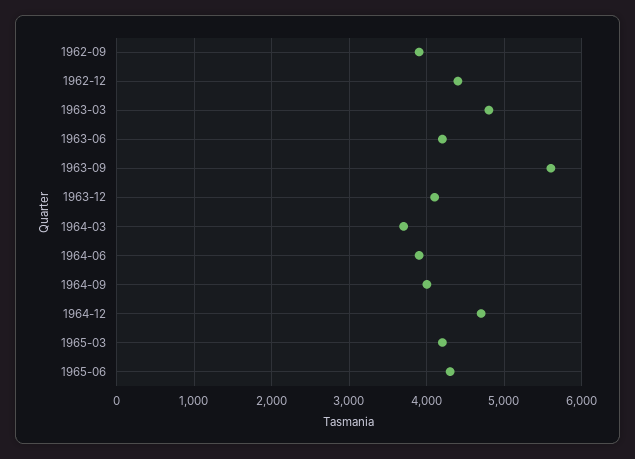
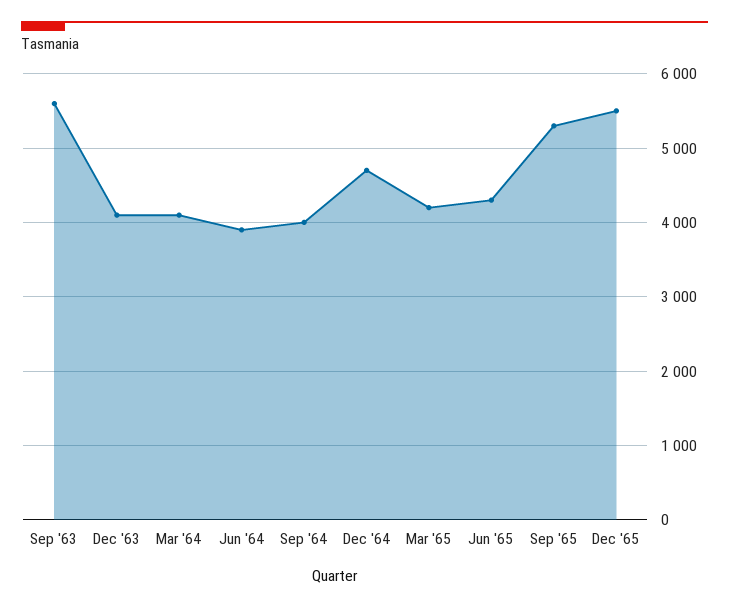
1962-09: 3900 -> none
1962-12: 4400 -> none
1963-03: 4800 -> none
1963-06: 4200 -> none
1964-03: 3700 -> 4100
Sep '65: none -> 5300
Dec '65: none -> 5500

